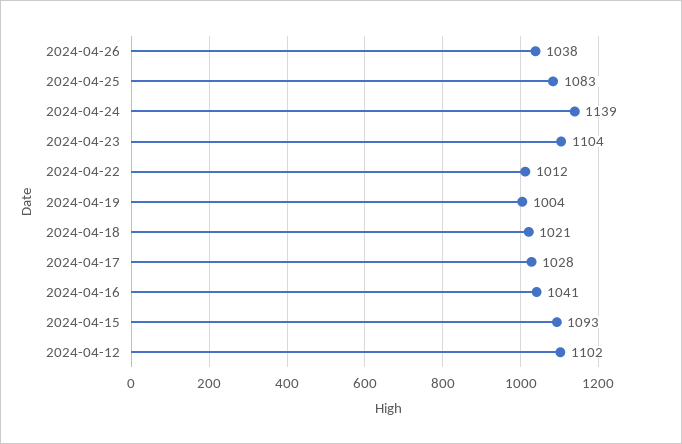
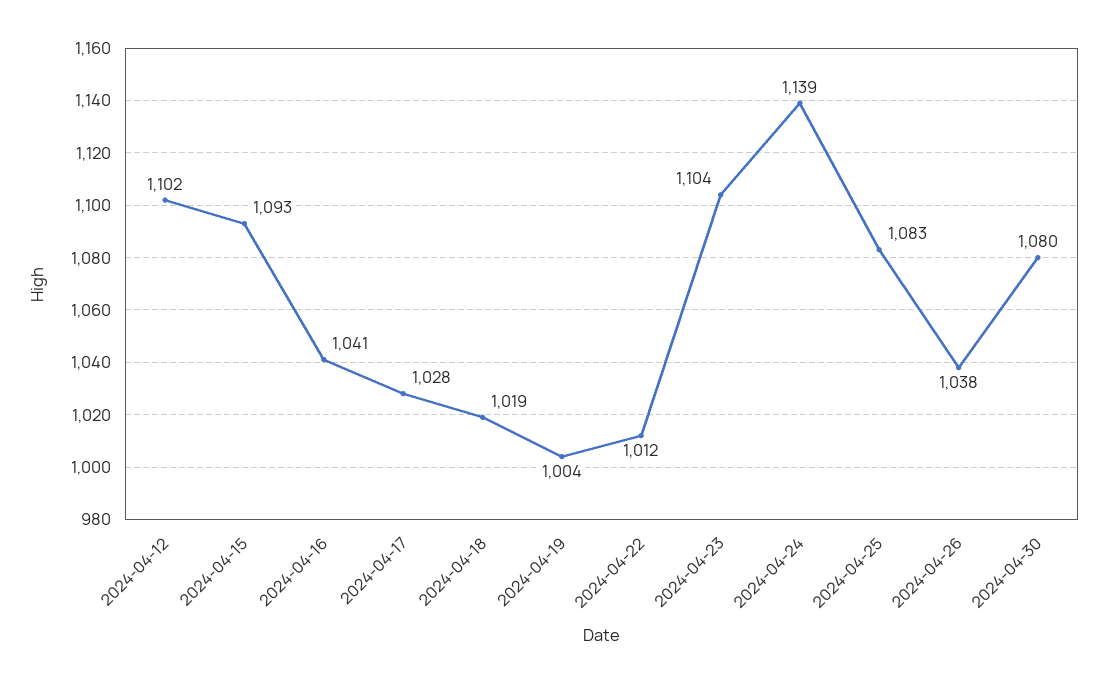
2024-04-18: 1021 -> 1019
2024-04-30: none -> 1080

